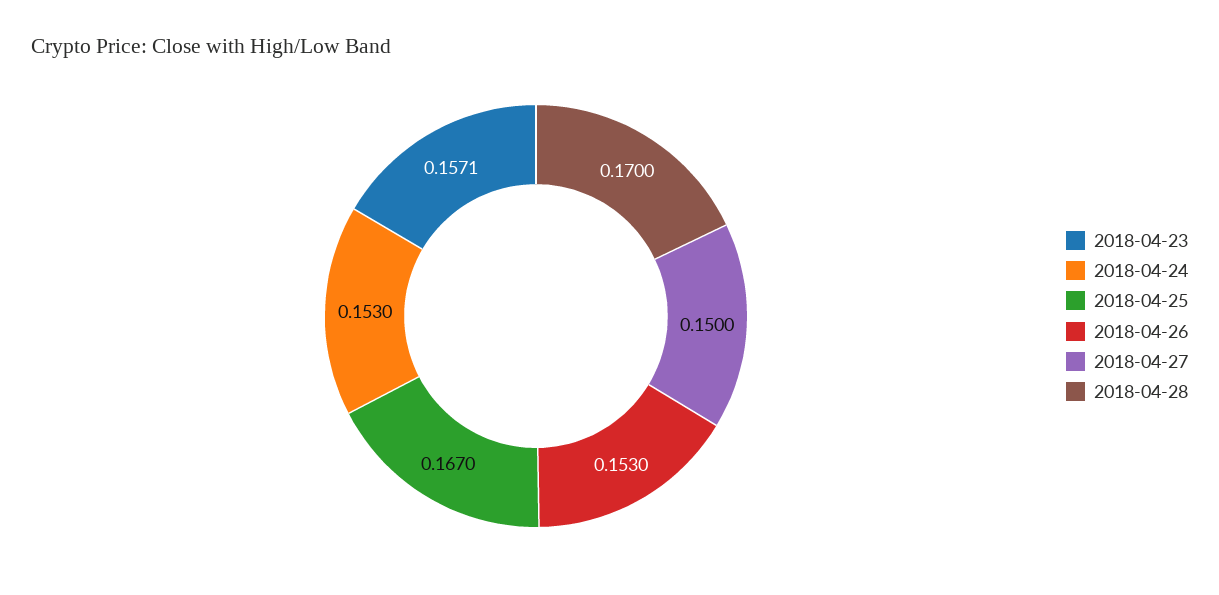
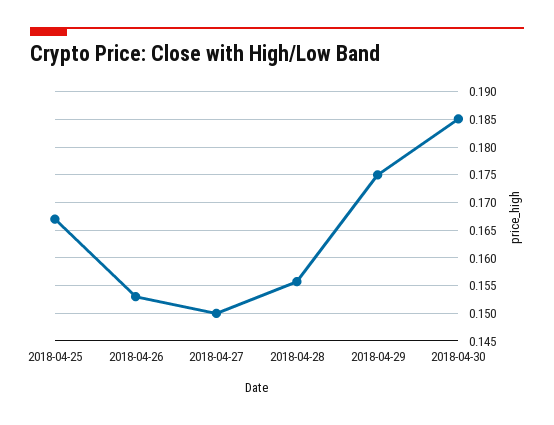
2018-04-23: 0.1571 -> none
2018-04-24: 0.153 -> none
2018-04-28: 0.17 -> 0.155
2018-04-29: none -> 0.175
2018-04-30: none -> 0.185

